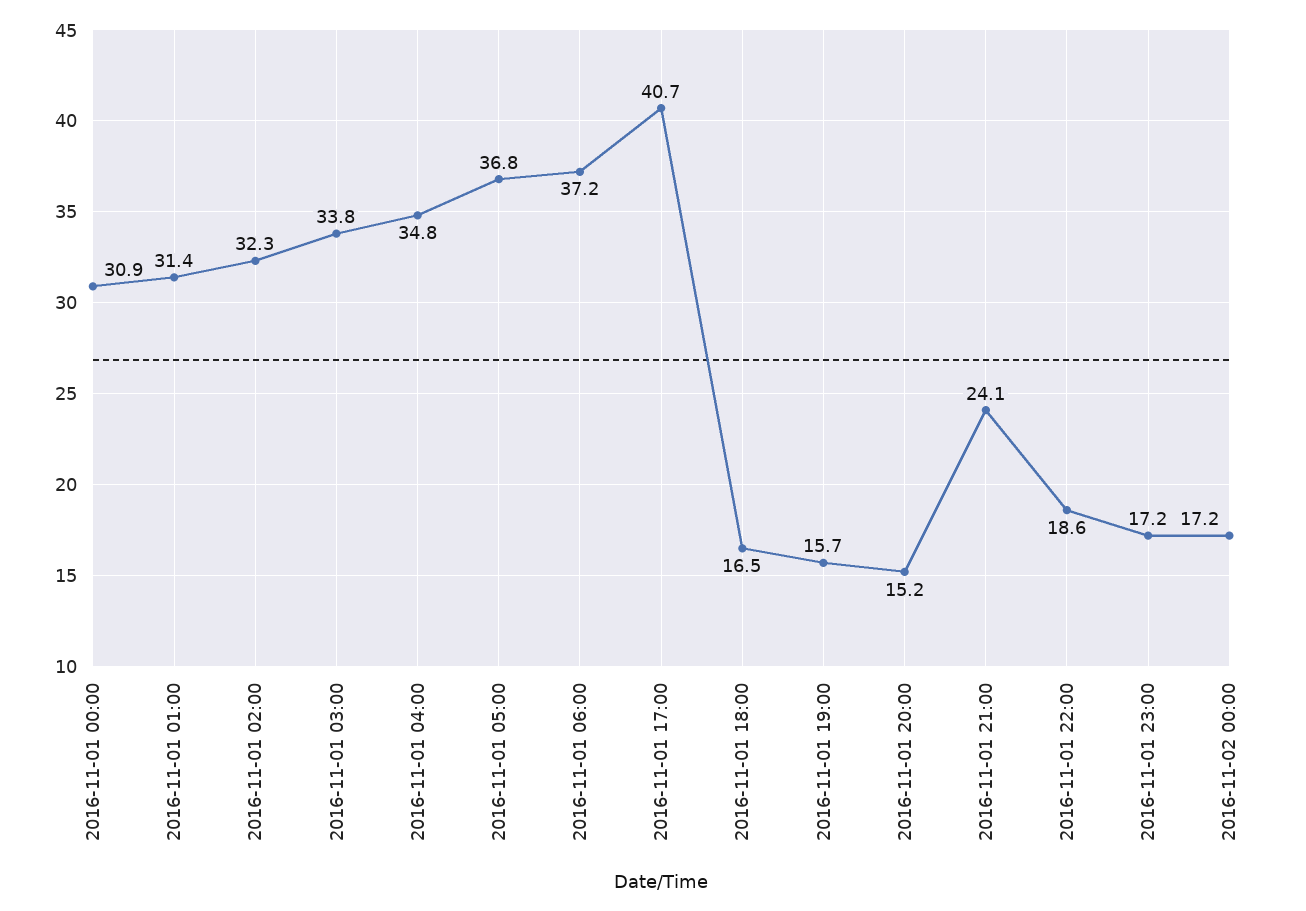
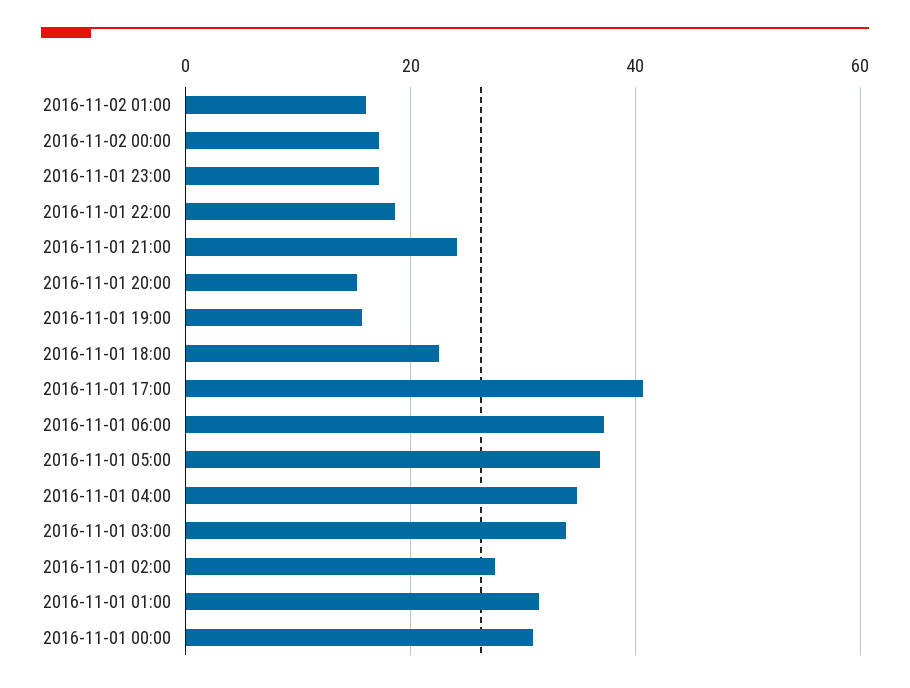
2016-11-01 02:00: 32.3 -> 28
2016-11-01 18:00: 16.5 -> 22
2016-11-02 01:00: none -> 16

